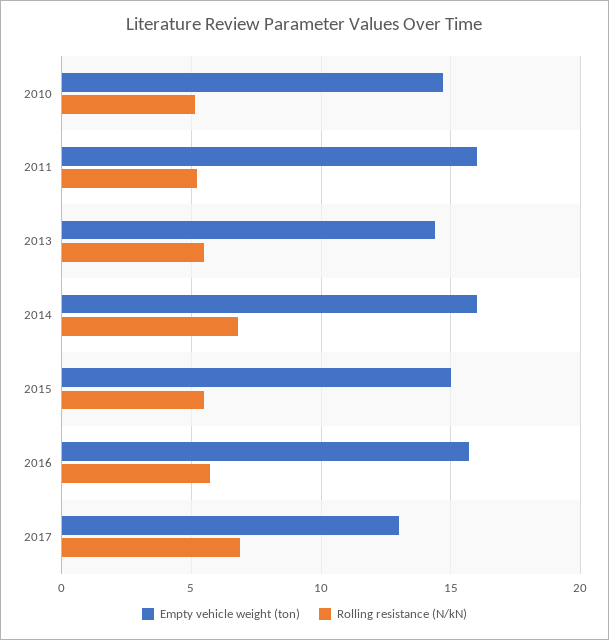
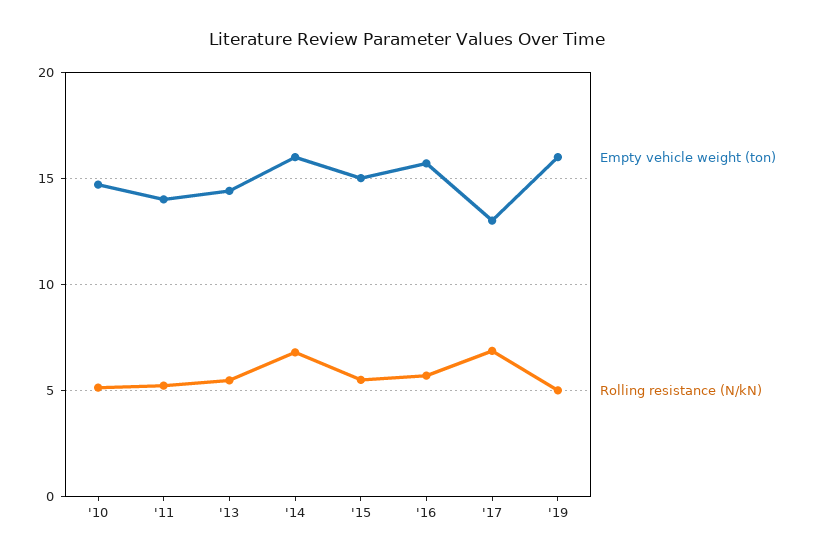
Empty vehicle weight (ton), 2011: 16 -> 14
Empty vehicle weight (ton), '19: none -> 16
Rolling resistance (N/kN), '19: none -> 5

